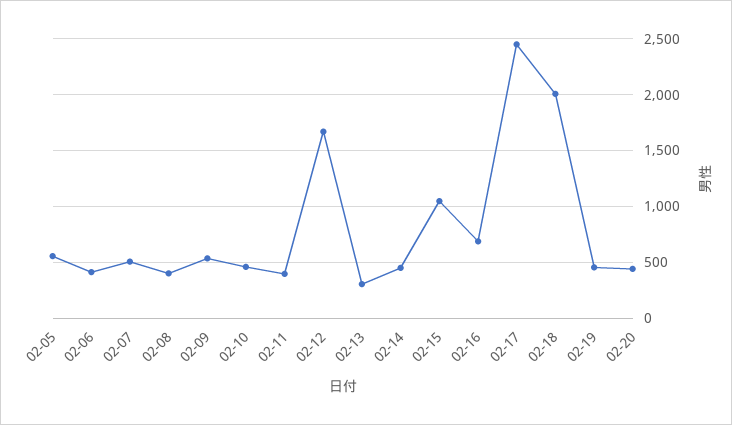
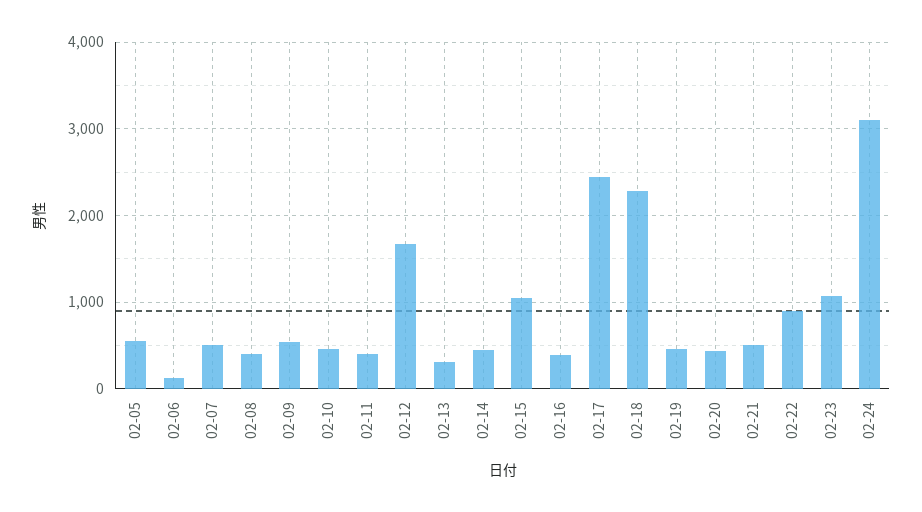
02-06: 400 -> 100
02-16: 700 -> 400
02-18: 2000 -> 2300
02-21: none -> 500
02-22: none -> 900
02-23: none -> 1100
02-24: none -> 3100

